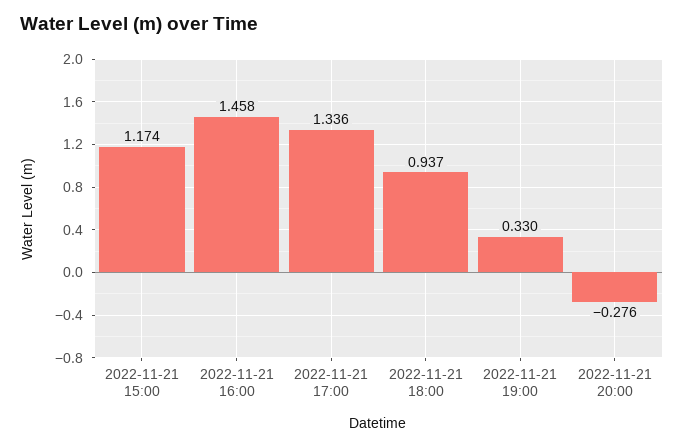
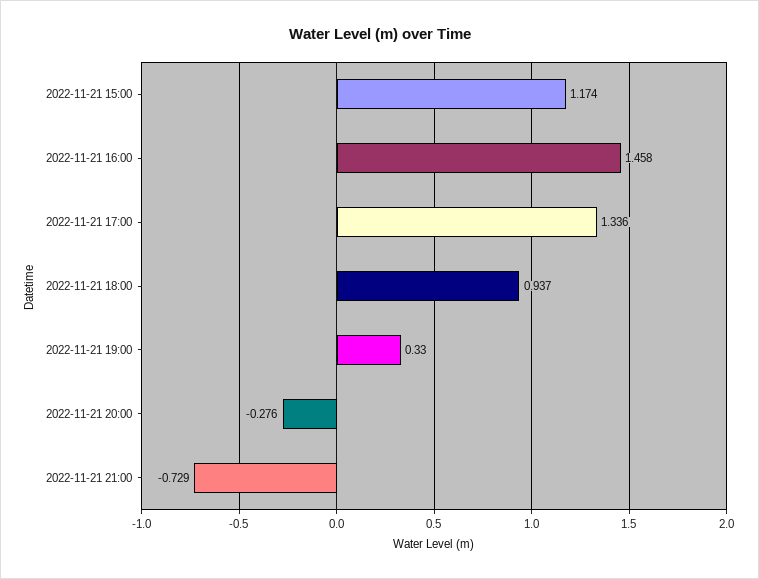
2022-11-21 21:00: none -> -0.729

